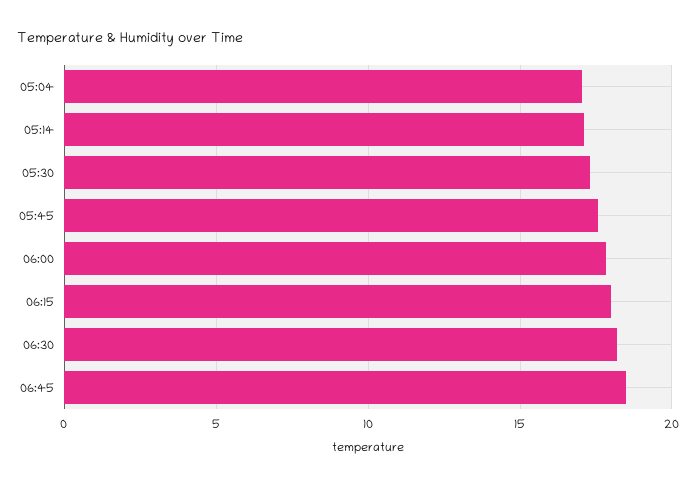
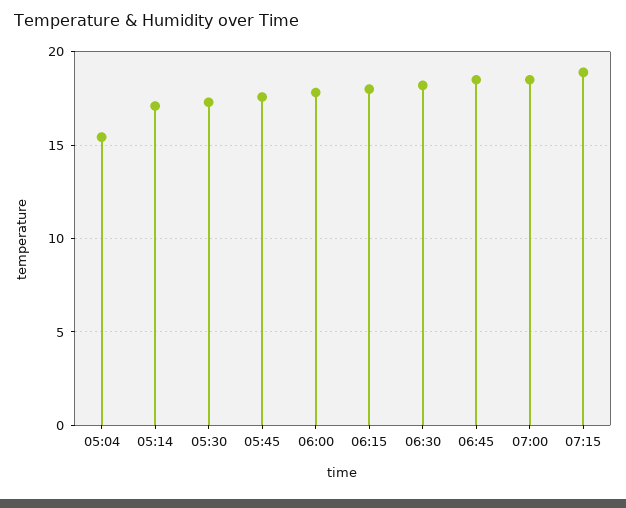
05:04: 17 -> 15.5
07:00: none -> 18.5
07:15: none -> 19

